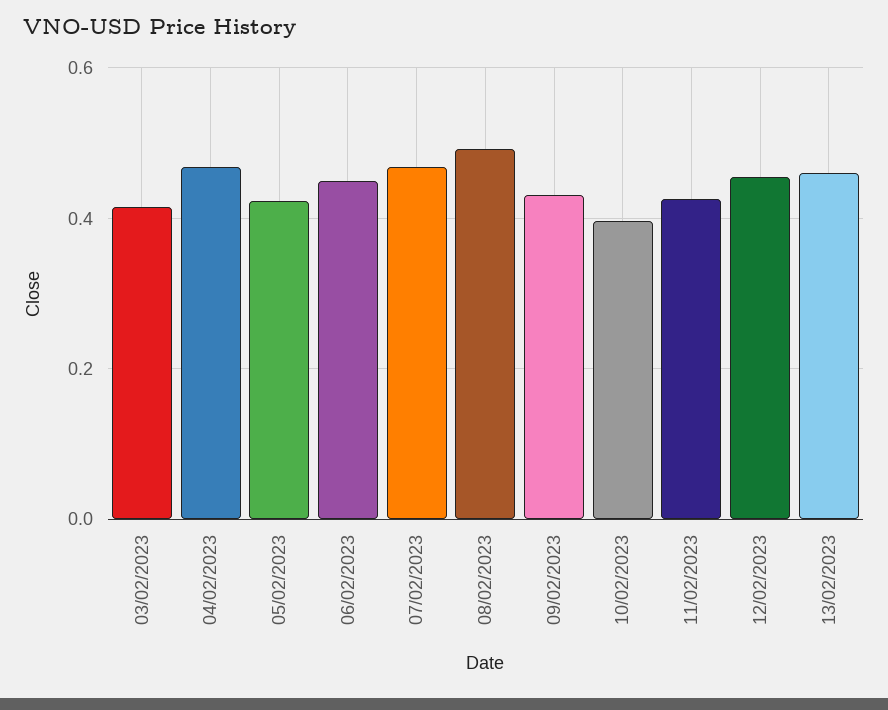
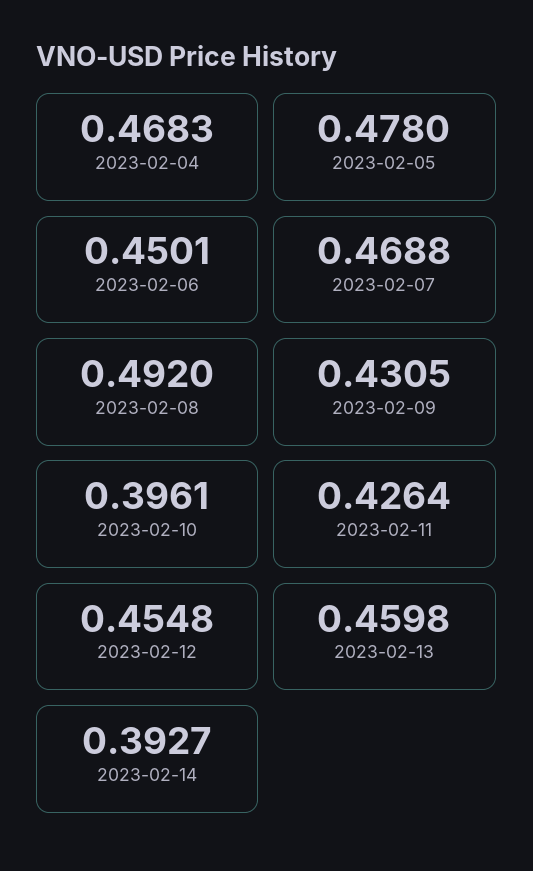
03/02/2023: 0.42 -> none
05/02/2023: 0.42 -> 0.478
2023-02-14: none -> 0.3927

